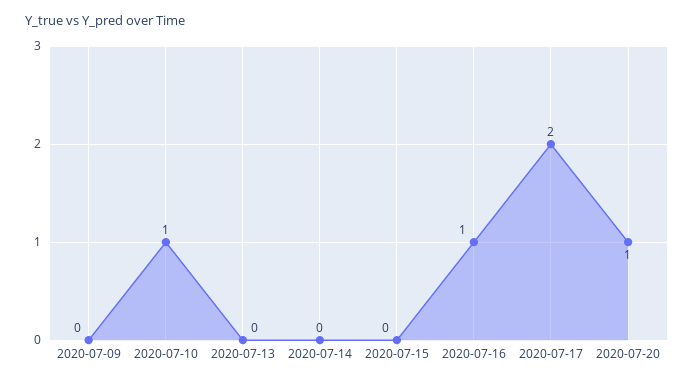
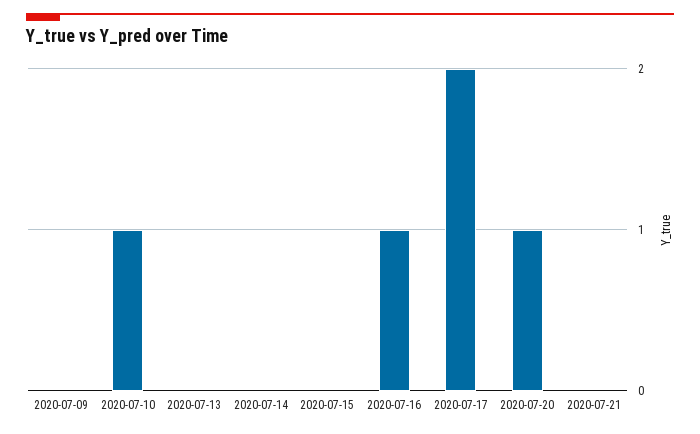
2020-07-21: none -> 0

